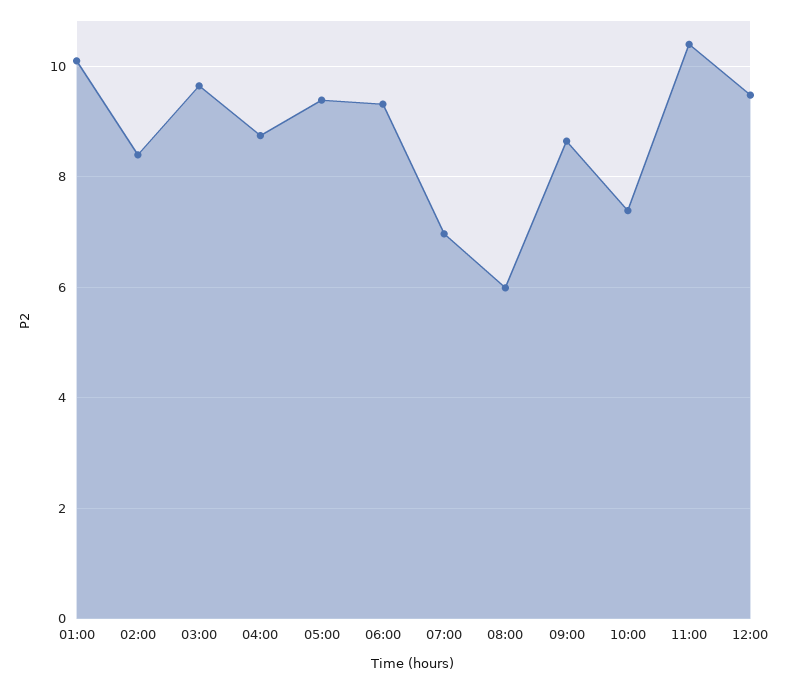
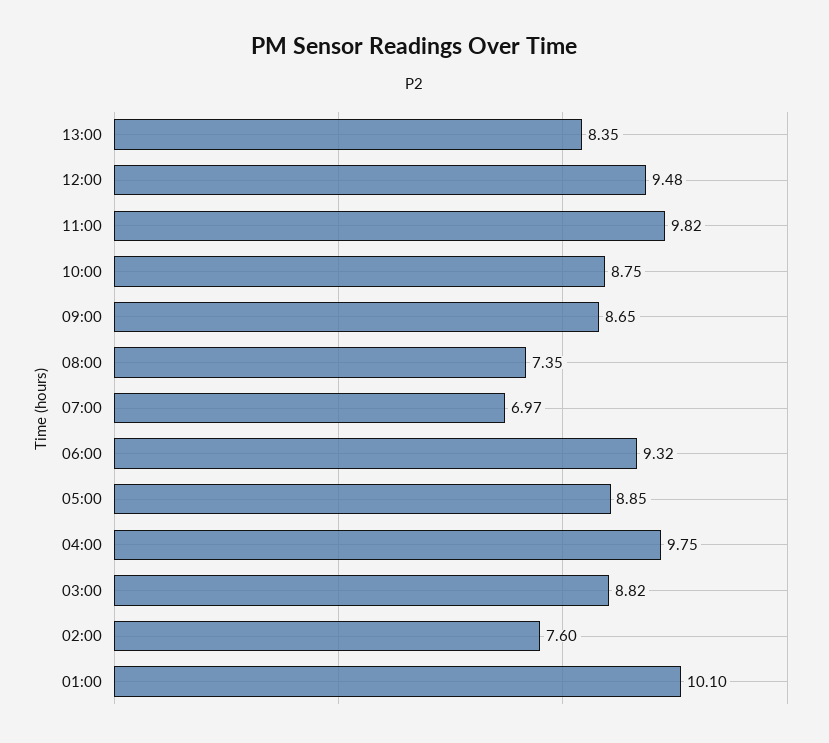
02:00: 8.4 -> 7.6
03:00: 9.6 -> 8.82
04:00: 8.8 -> 9.75
05:00: 9.4 -> 8.85
08:00: 6 -> 7.35
10:00: 7.4 -> 8.75
11:00: 10.4 -> 9.82
13:00: none -> 8.35

